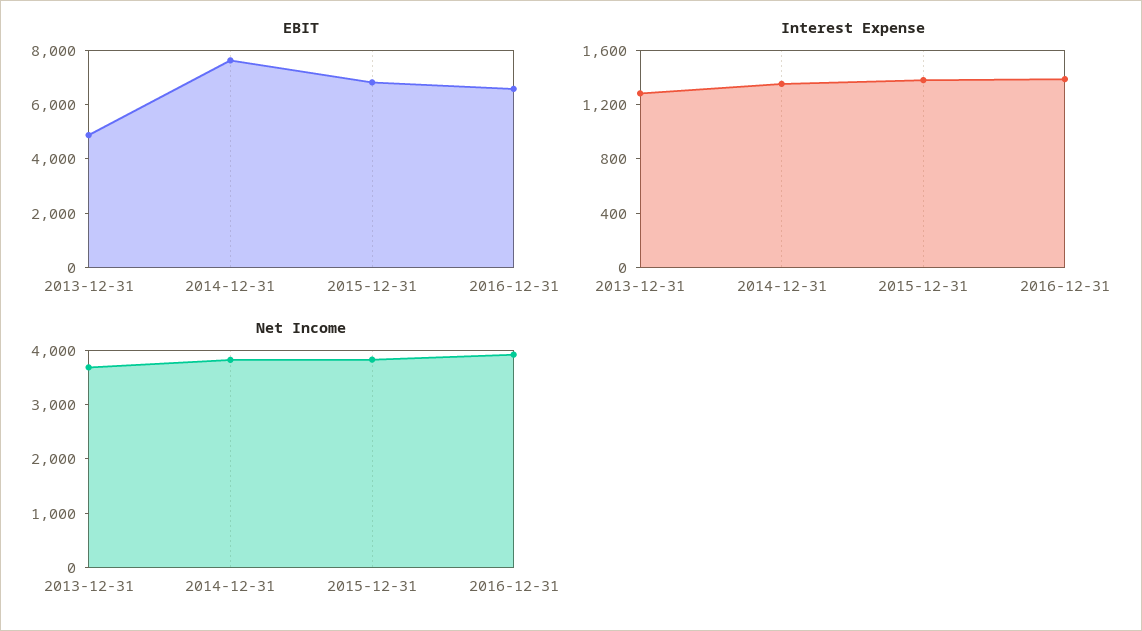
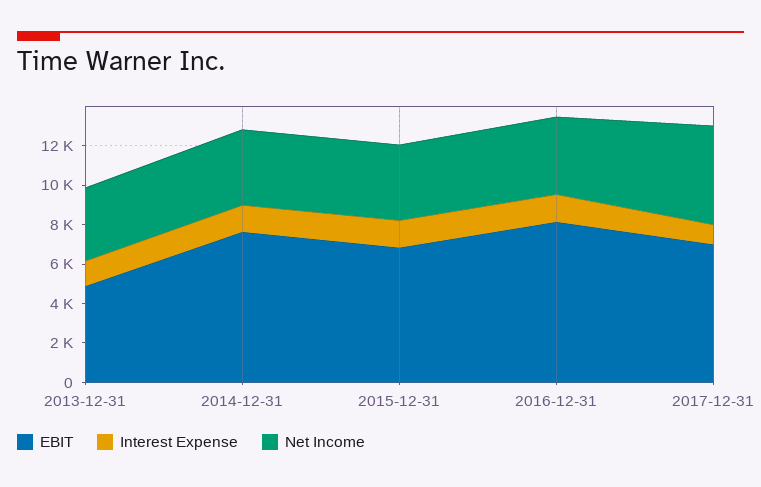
EBIT, 2016-12-31: 6500 -> 8000
EBIT, 2017-12-31: none -> 7000
Interest Expense, 2017-12-31: none -> 1000
Net Income, 2017-12-31: none -> 5000

